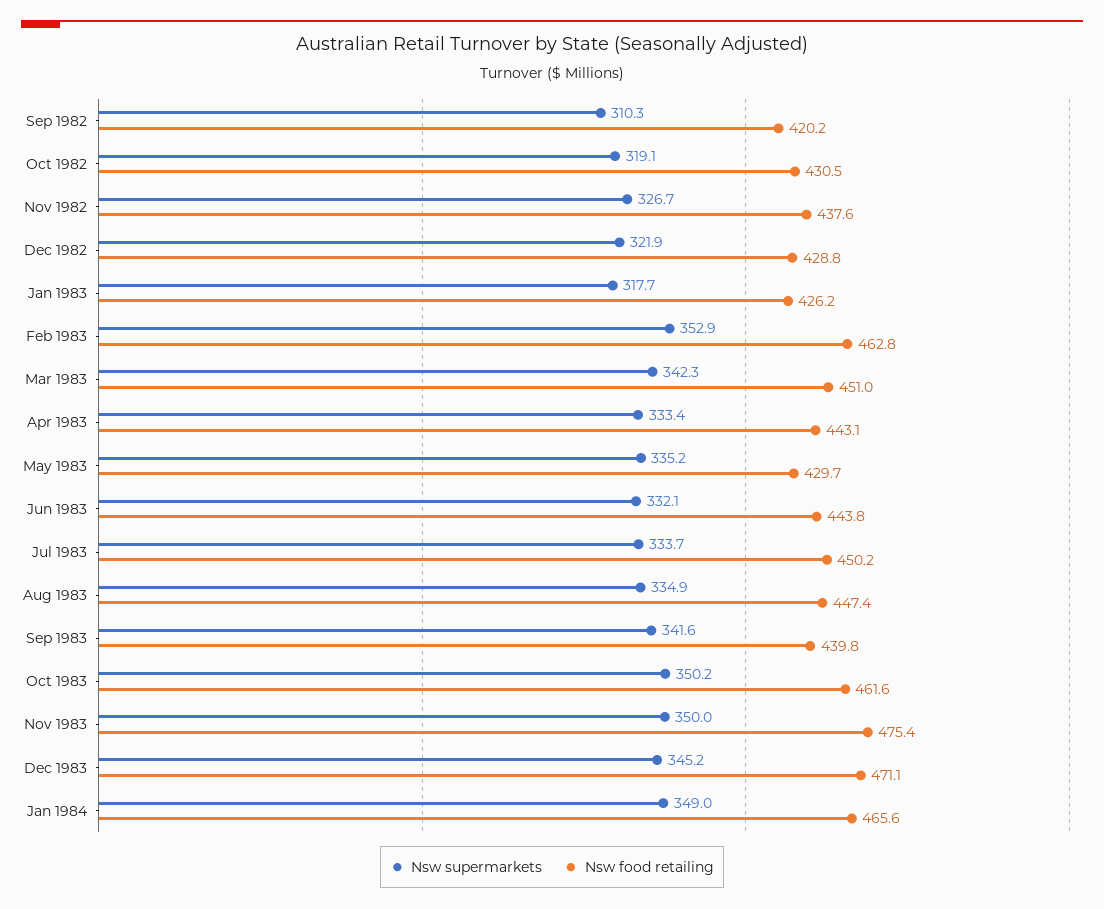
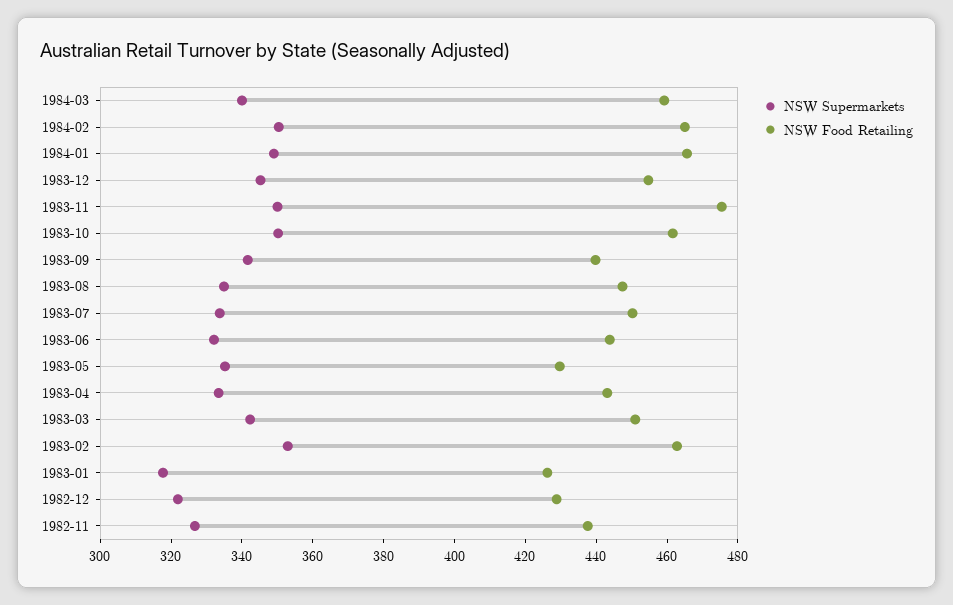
Nsw supermarkets, Sep 1982: 310.3 -> none
Nsw food retailing, Sep 1982: 420.2 -> none
Nsw supermarkets, Oct 1982: 319.1 -> none
Nsw food retailing, Oct 1982: 430.5 -> none
Nsw food retailing, Dec 1983: 471.1 -> 455
Nsw supermarkets, 1984-03: none -> 340
Nsw food retailing, 1984-03: none -> 460
Nsw supermarkets, 1984-02: none -> 350
Nsw food retailing, 1984-02: none -> 465

